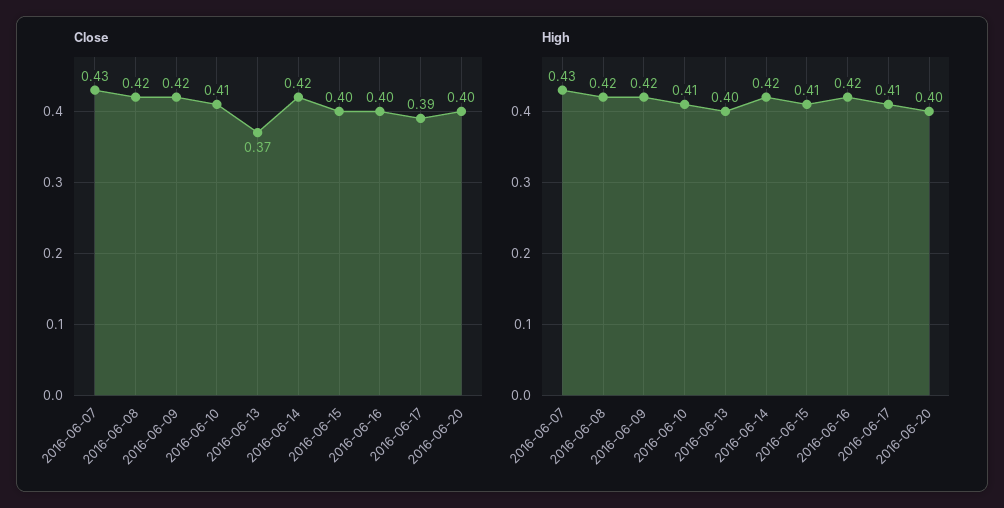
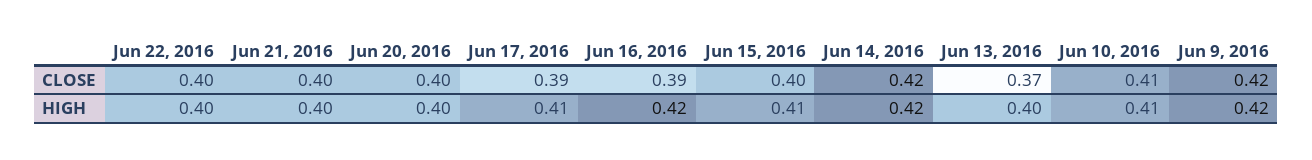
Close, 2016-06-07: 0.43 -> none
Close, 2016-06-08: 0.42 -> none
Close, 2016-06-16: 0.4 -> 0.39
High, 2016-06-07: 0.43 -> none
High, 2016-06-08: 0.42 -> none
Close, Jun 22, 2016: none -> 0.4
Close, Jun 21, 2016: none -> 0.4
High, Jun 22, 2016: none -> 0.4
High, Jun 21, 2016: none -> 0.4

